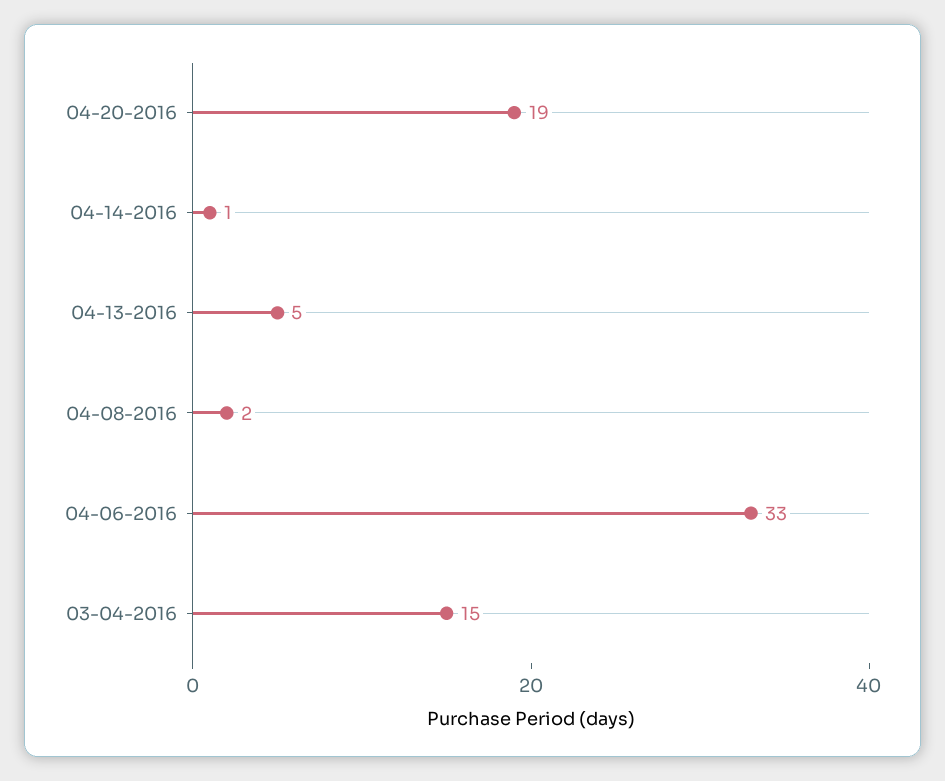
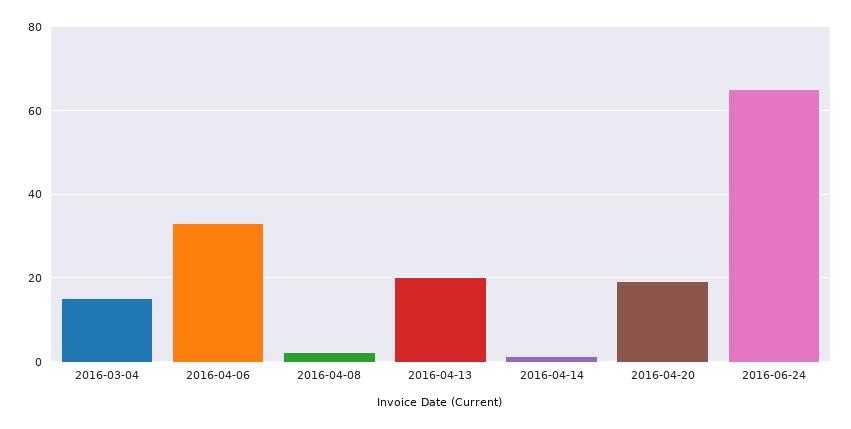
04-13-2016: 5 -> 20
2016-06-24: none -> 65

